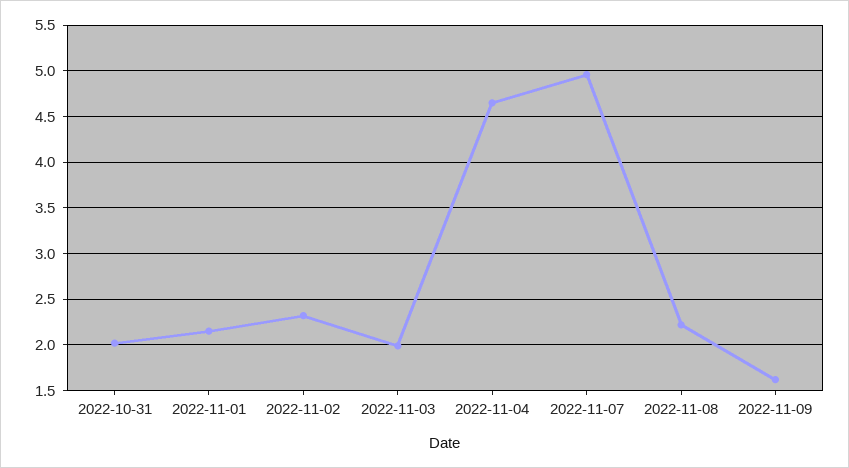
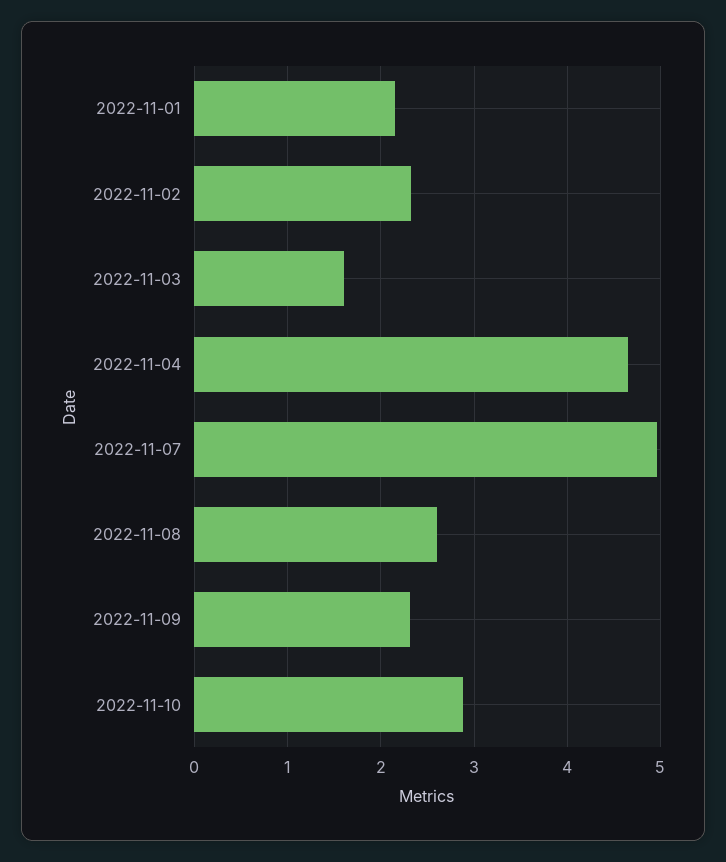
2022-10-31: 2 -> none
2022-11-03: 2 -> 1.6
2022-11-08: 2.2 -> 2.6
2022-11-09: 1.6 -> 2.3
2022-11-10: none -> 2.9

